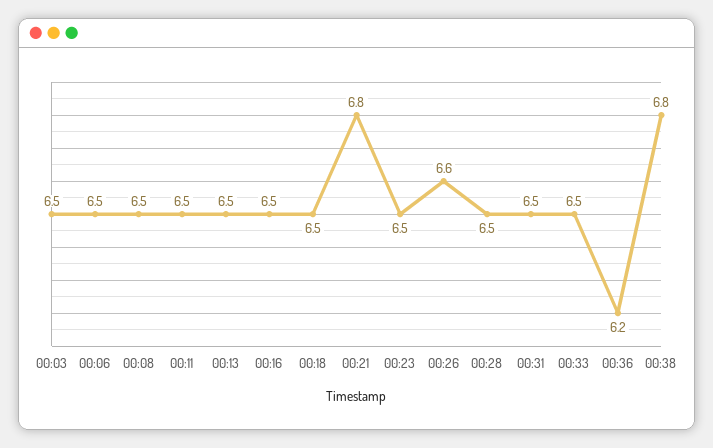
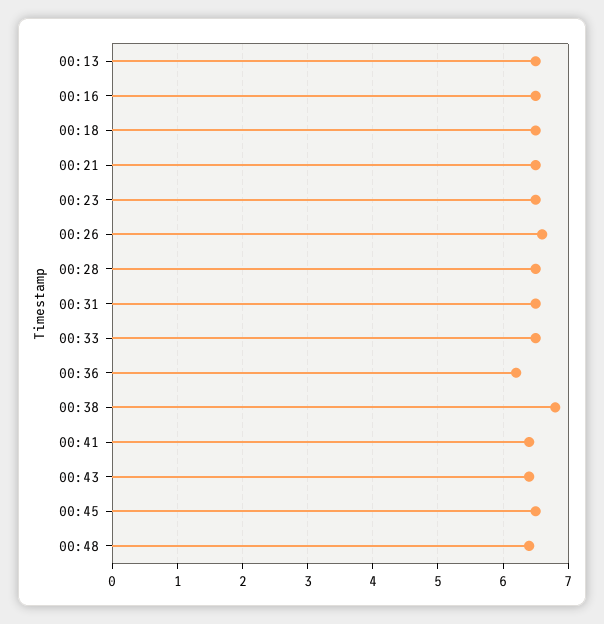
00:03: 6.5 -> none
00:06: 6.5 -> none
00:08: 6.5 -> none
00:11: 6.5 -> none
00:21: 6.8 -> 6.5
00:41: none -> 6.4
00:43: none -> 6.4
00:45: none -> 6.5
00:48: none -> 6.4

